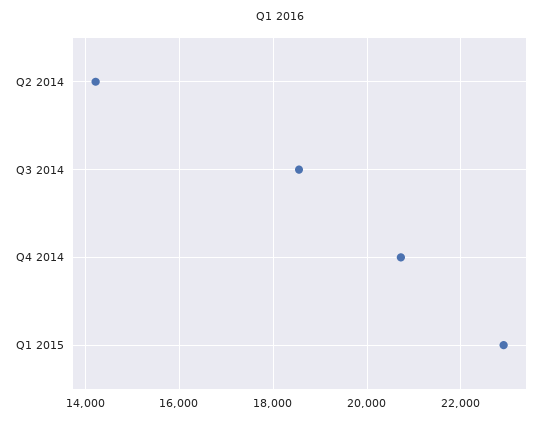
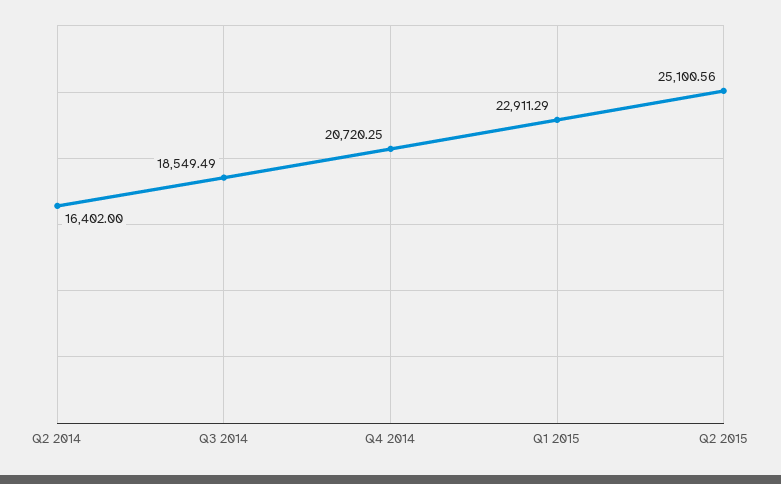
Q2 2014: 14200 -> 16402
Q2 2015: none -> 25100.56

